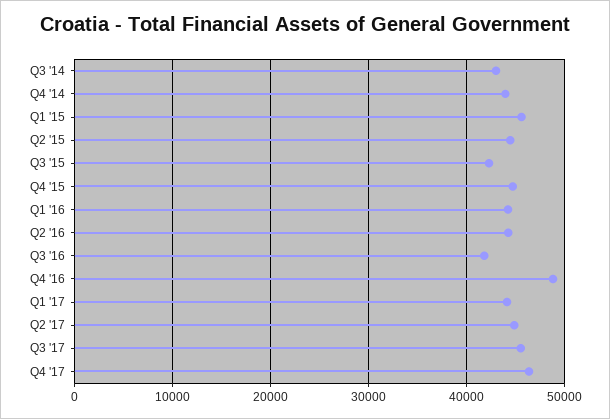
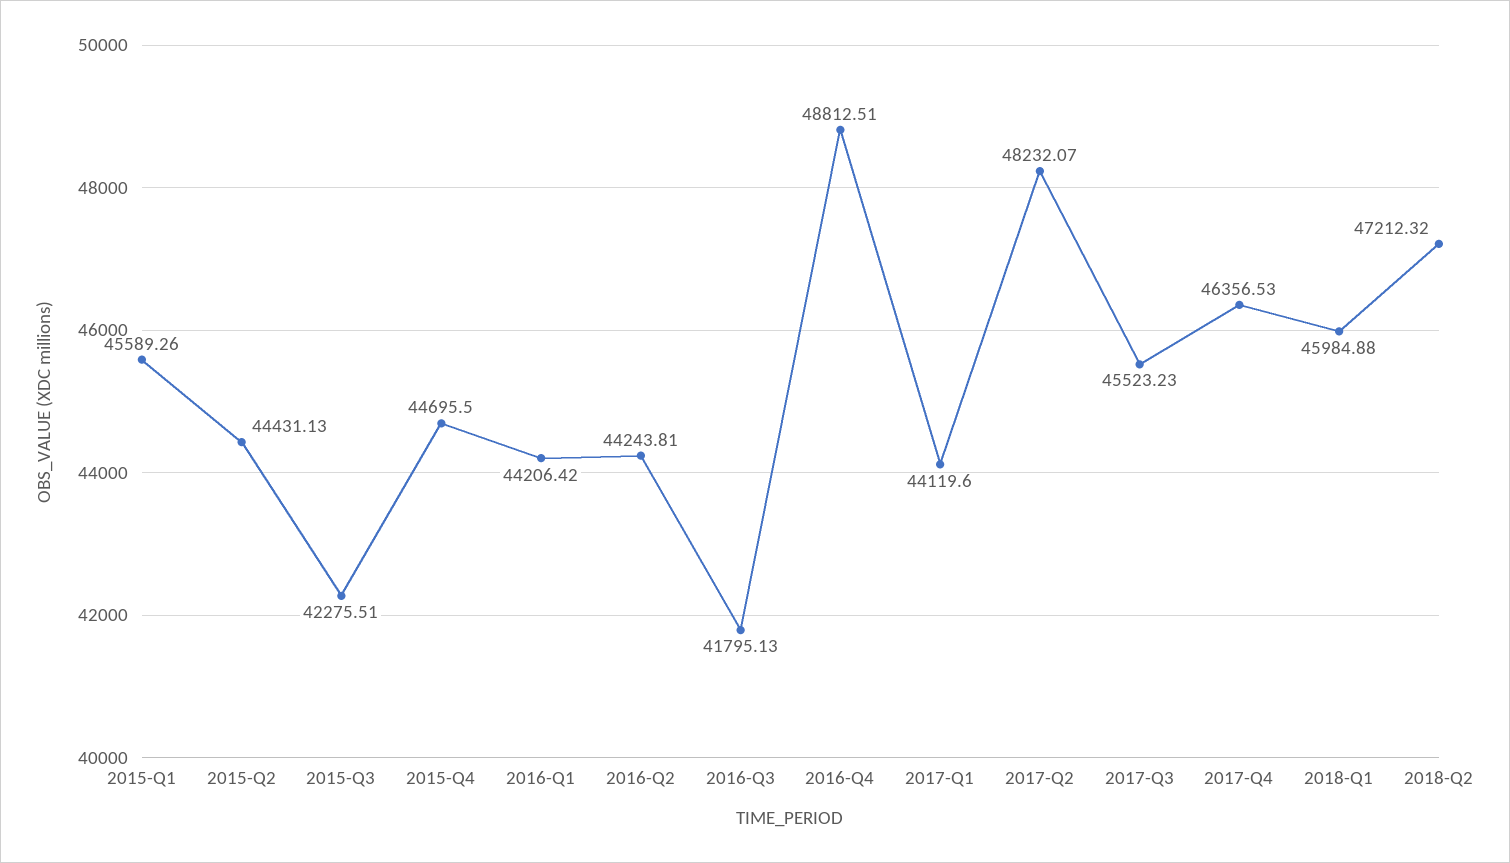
Q3 '14: 43000 -> none
Q4 '14: 44000 -> none
Q2 '17: 45000 -> 48232.07
2018-Q1: none -> 45984.88
2018-Q2: none -> 47212.32

